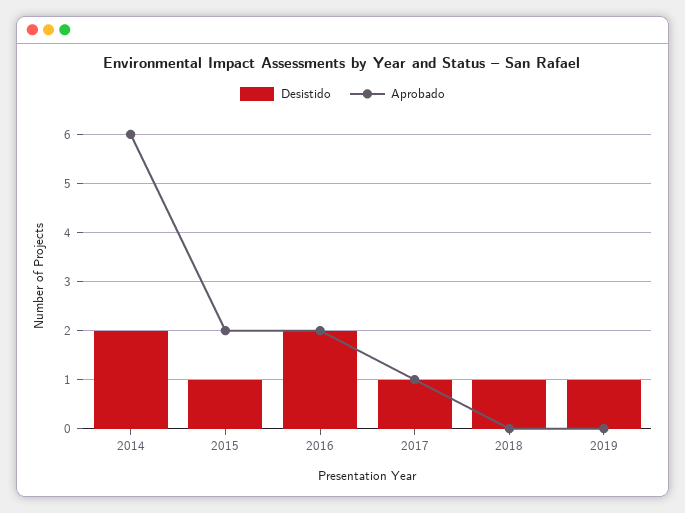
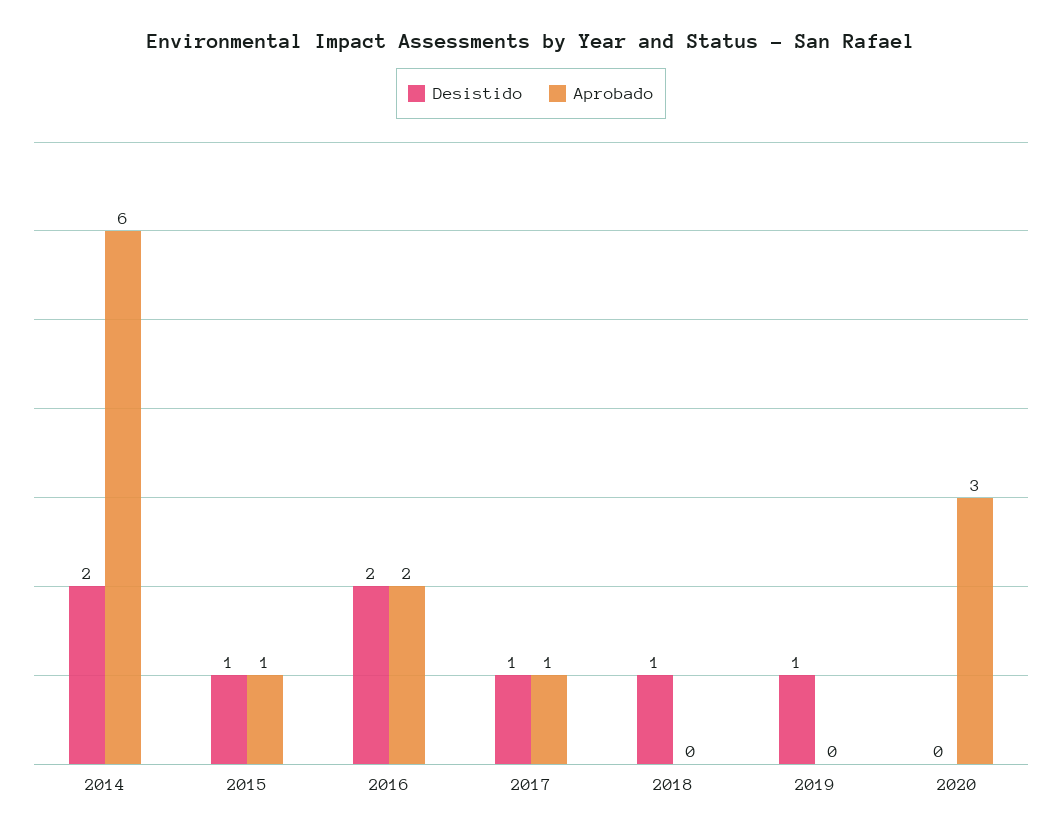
Aprobado, 2015: 2 -> 1
Desistido, 2020: none -> 0
Aprobado, 2020: none -> 3

